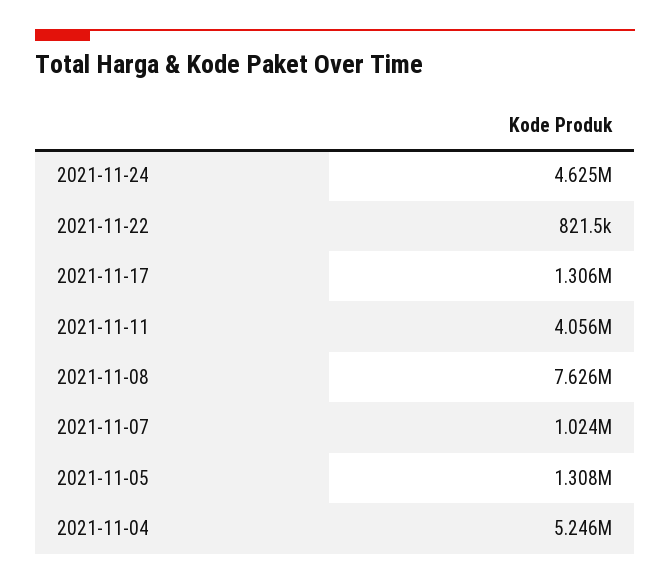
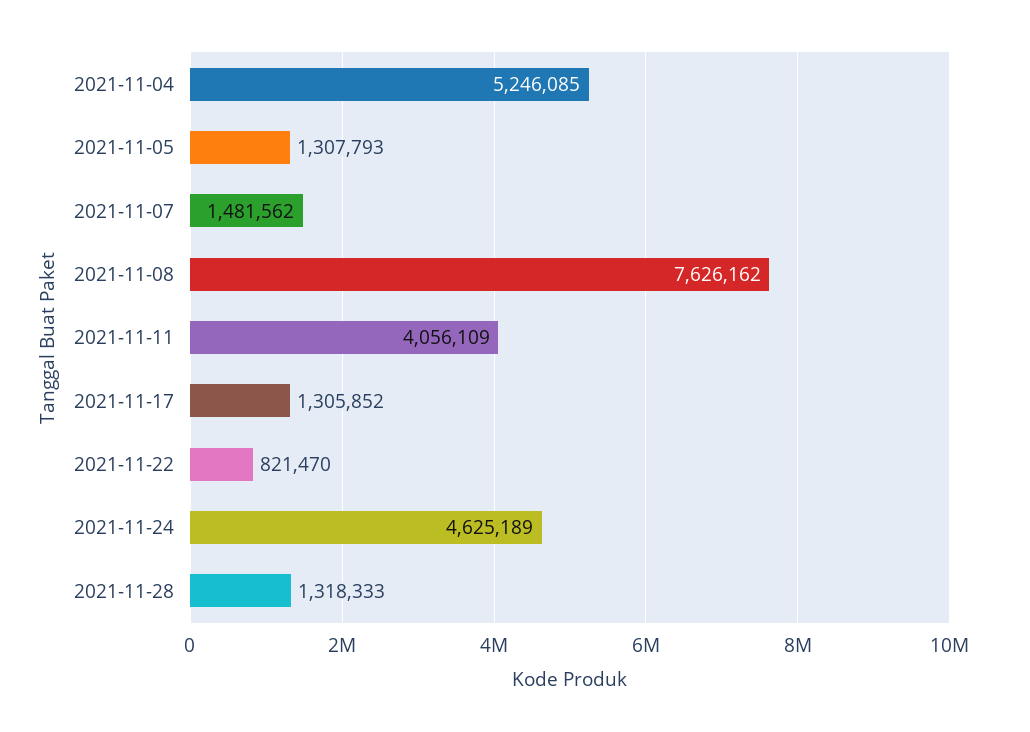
2021-11-07: 1024000 -> 1481562
2021-11-28: none -> 1318333

